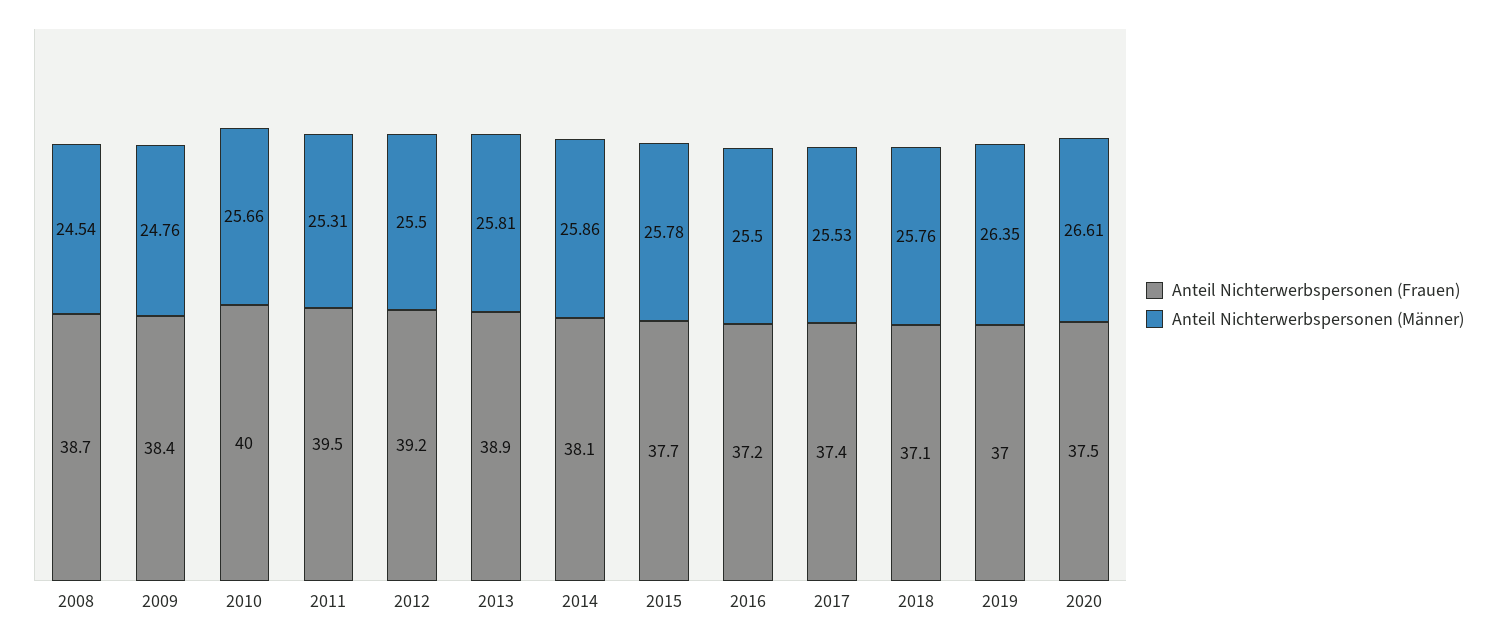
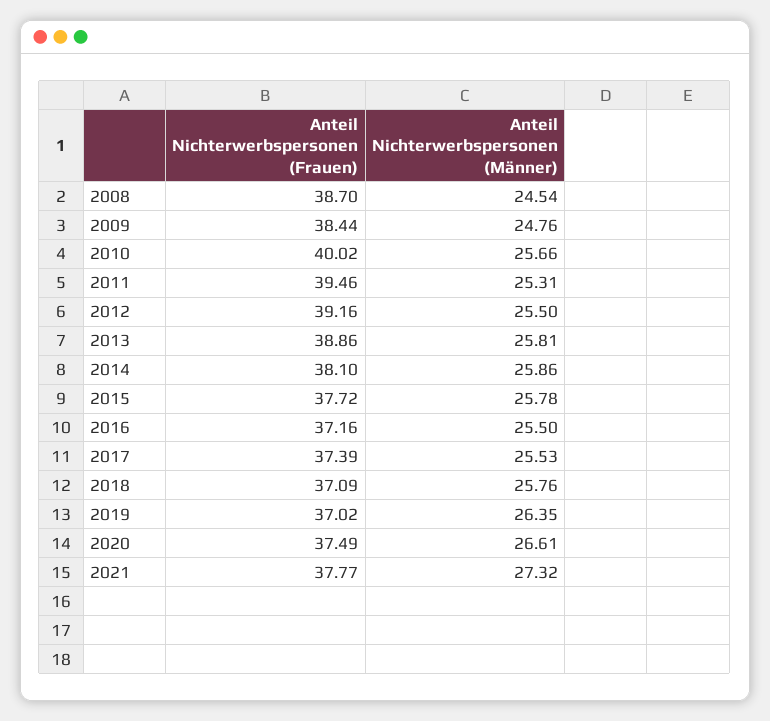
Anteil Nichterwerbspersonen (Frauen), 2021: none -> 37.77
Anteil Nichterwerbspersonen (Männer), 2021: none -> 27.32

